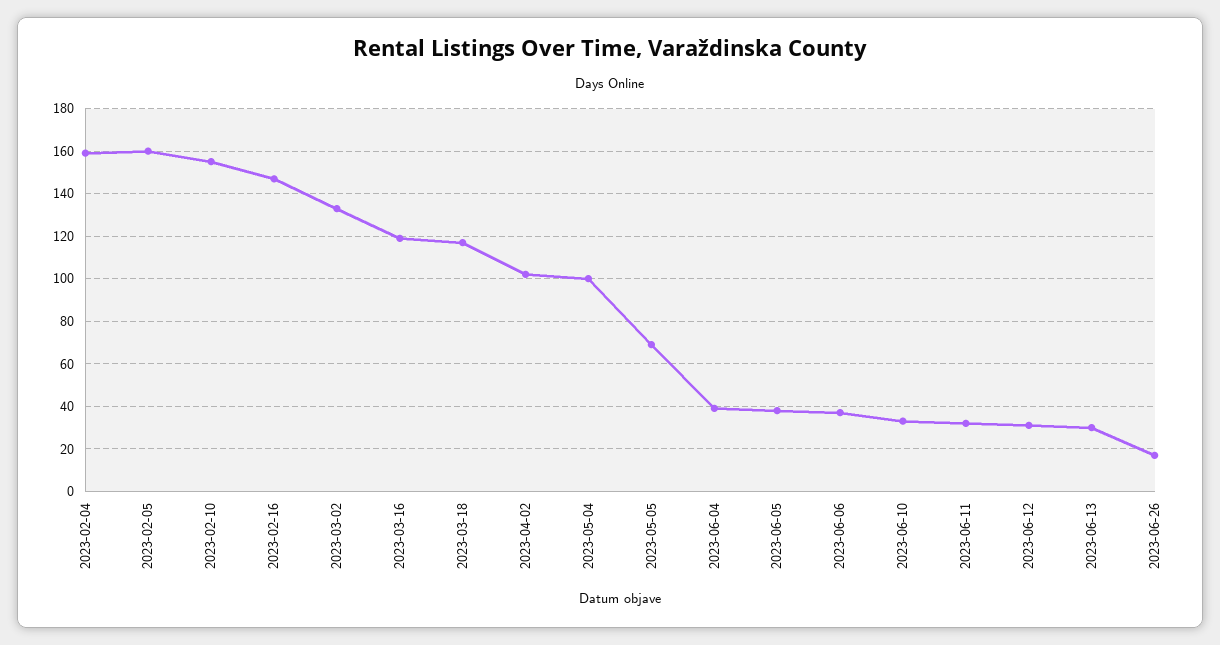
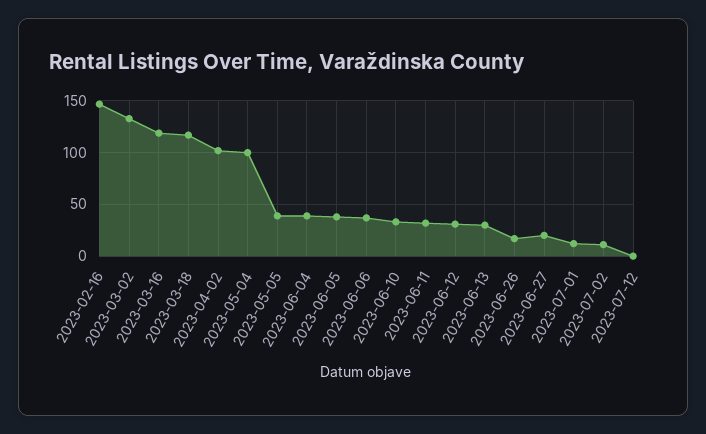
2023-02-04: 160 -> none
2023-02-05: 160 -> none
2023-02-10: 155 -> none
2023-05-05: 70 -> 40
2023-06-27: none -> 20
2023-07-01: none -> 10
2023-07-02: none -> 10
2023-07-12: none -> 0

